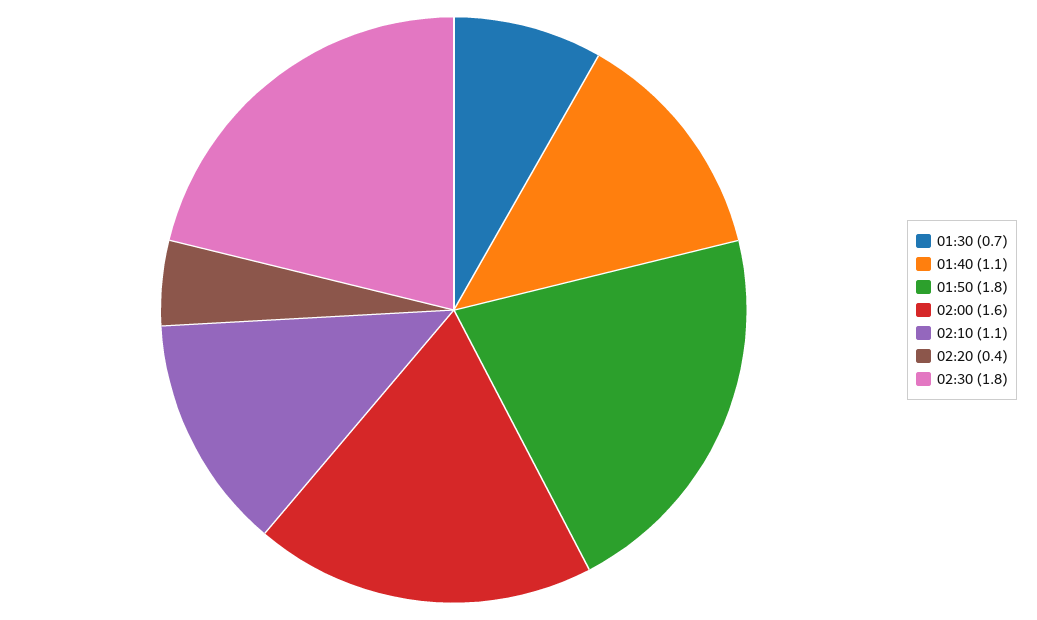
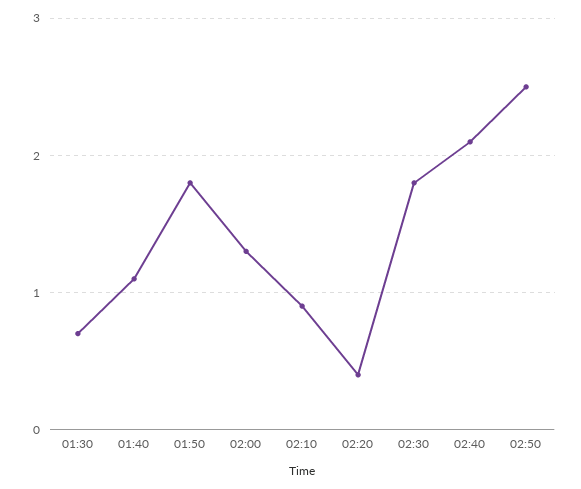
02:00: 1.6 -> 1.3
02:10: 1.1 -> 0.9
02:40: none -> 2.1
02:50: none -> 2.5

